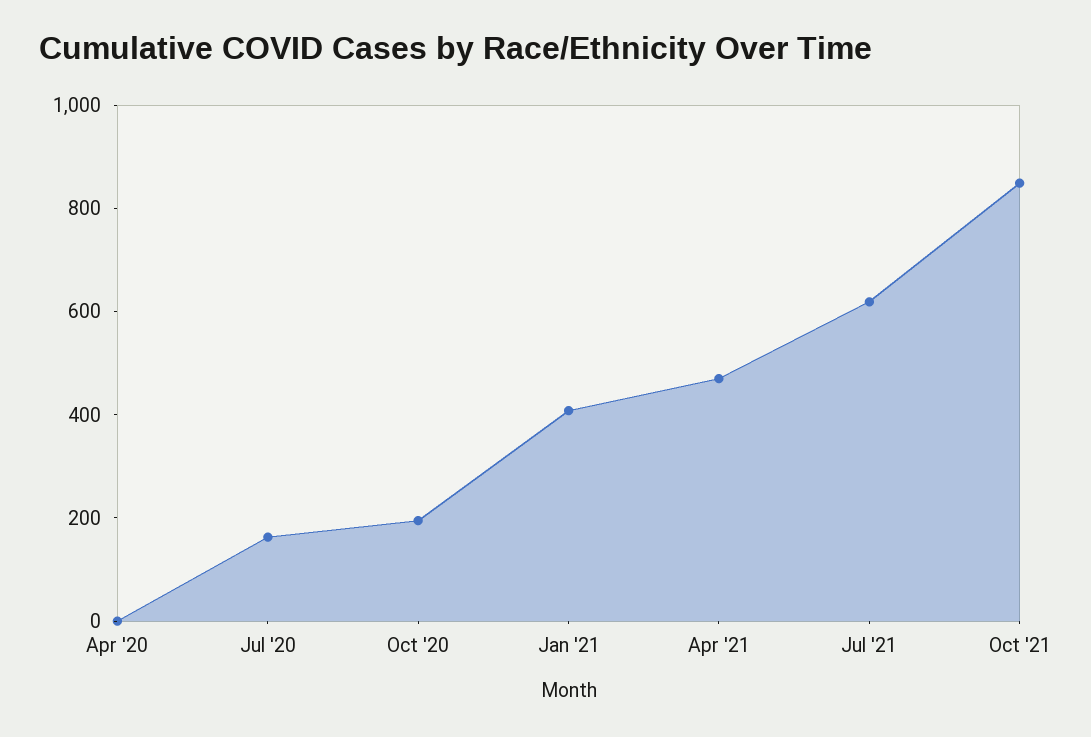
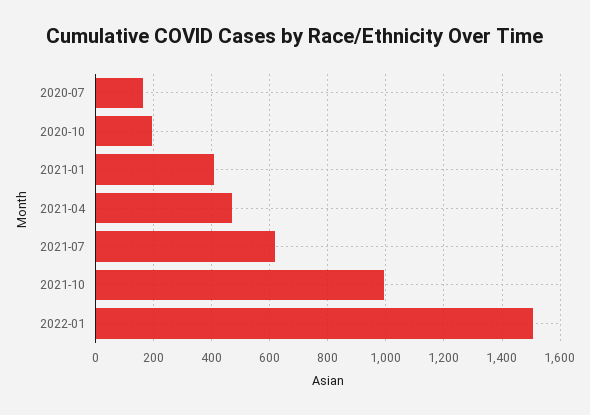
Apr '20: 0 -> none
Oct '21: 850 -> 1000
2022-01: none -> 1500

